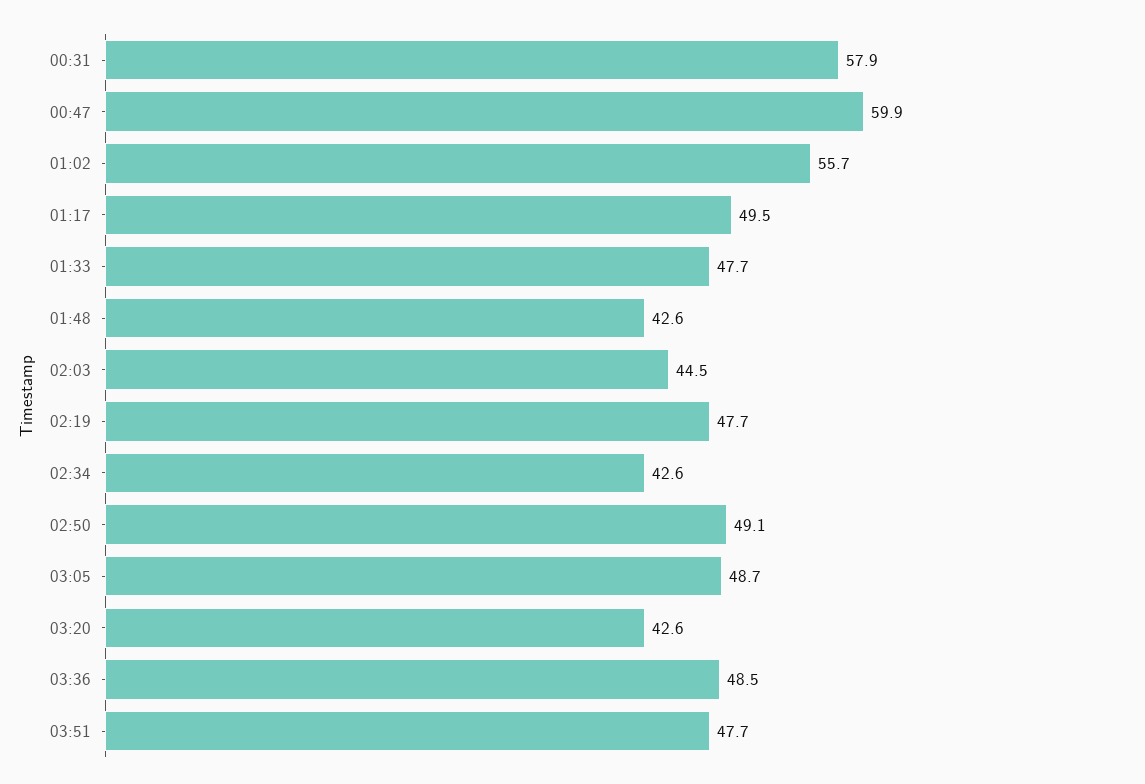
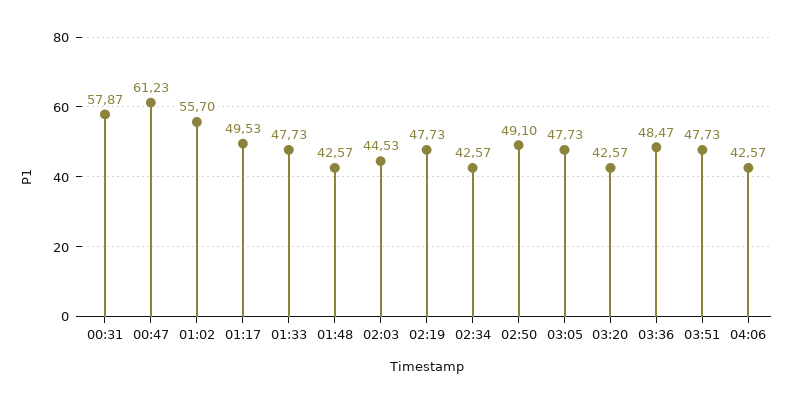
00:47: 59.9 -> 61.23
03:05: 48.7 -> 47.73
04:06: none -> 42.57

